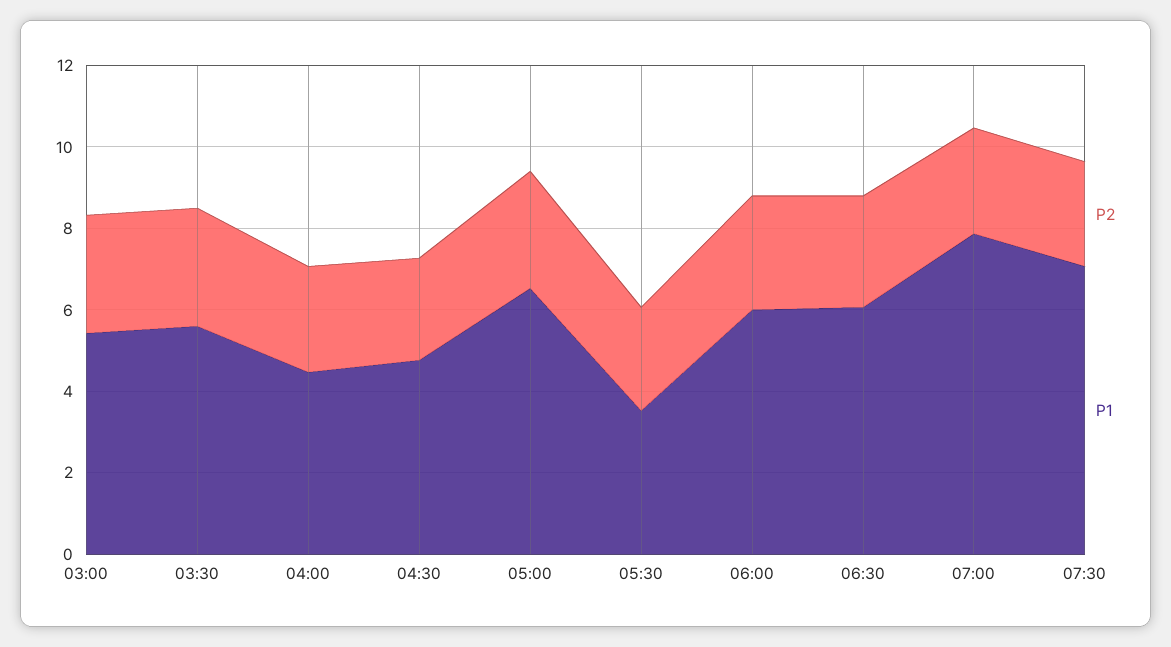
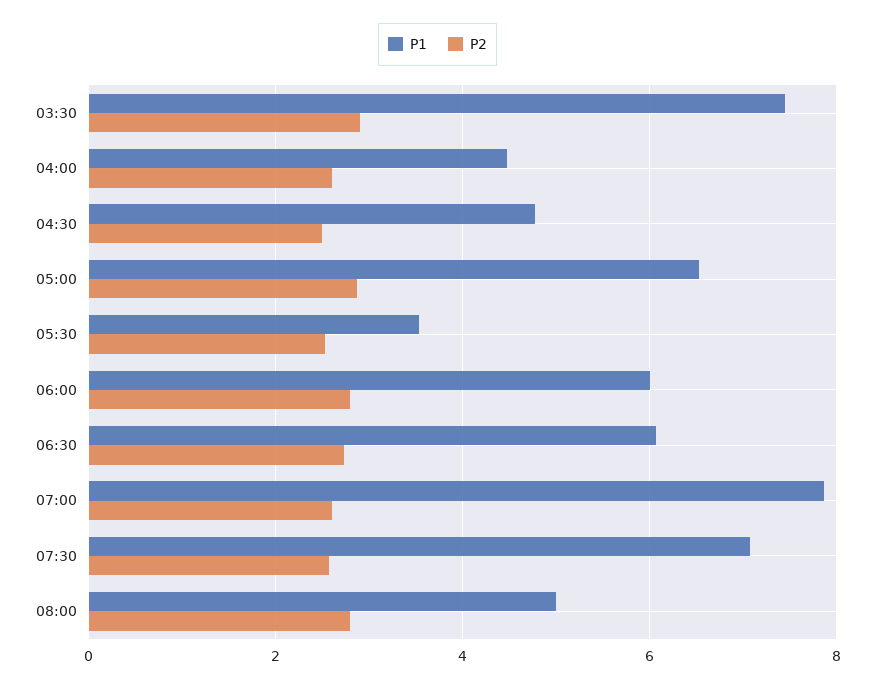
P2, 03:00: 3 -> none
P1, 03:00: 5.5 -> none
P1, 03:30: 5.5 -> 7.4
P1, 08:00: none -> 5
P2, 08:00: none -> 2.8

